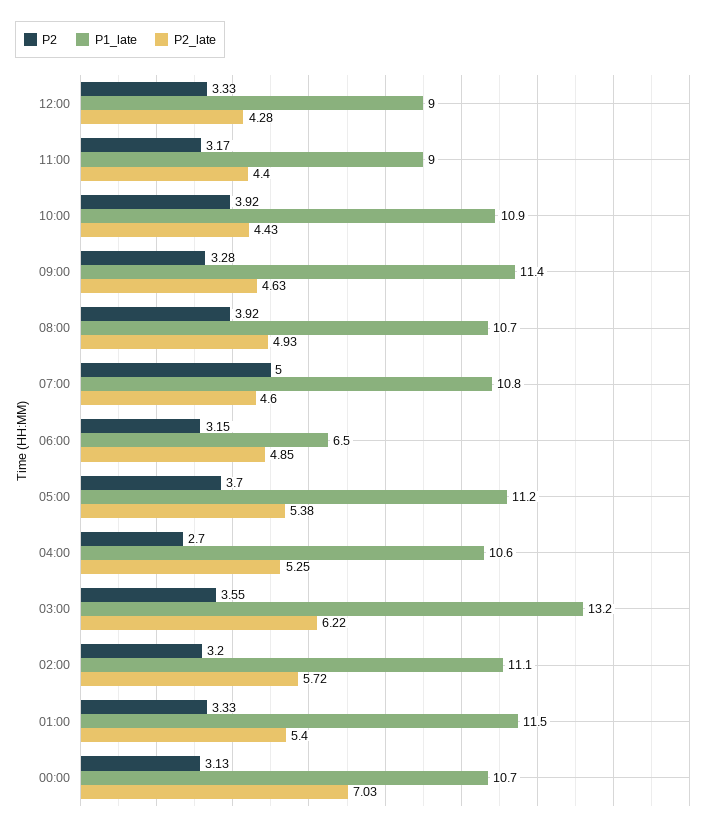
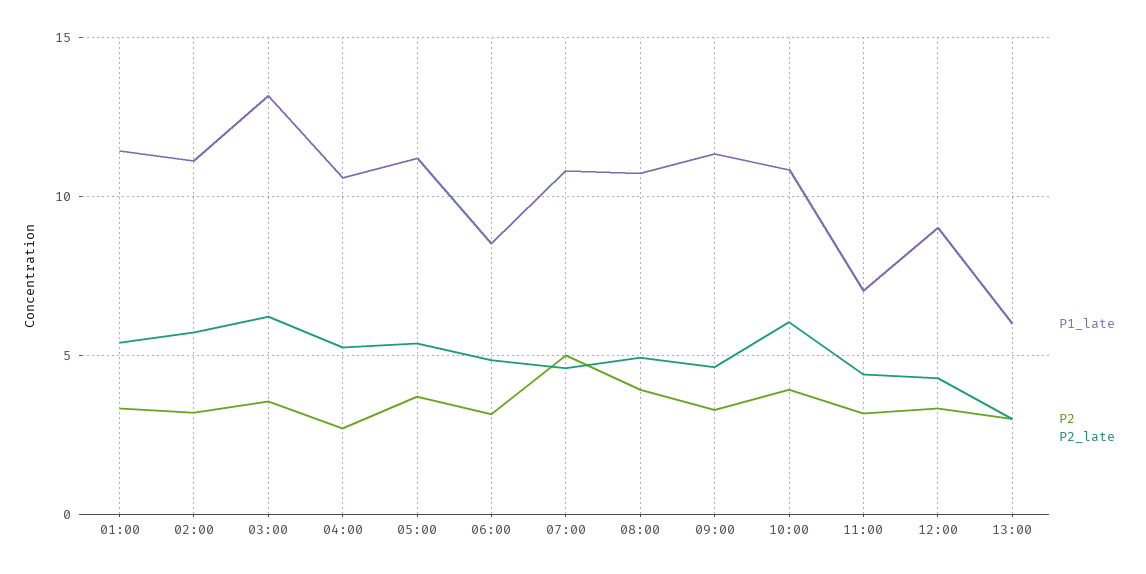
P1_late, 11:00: 9 -> 7
P2_late, 10:00: 4.43 -> 6
P1_late, 06:00: 6.5 -> 8.5
P2, 00:00: 3.13 -> none
P1_late, 00:00: 10.7 -> none
P2_late, 00:00: 7.03 -> none
P1_late, 13:00: none -> 6
P2, 13:00: none -> 3
P2_late, 13:00: none -> 3

